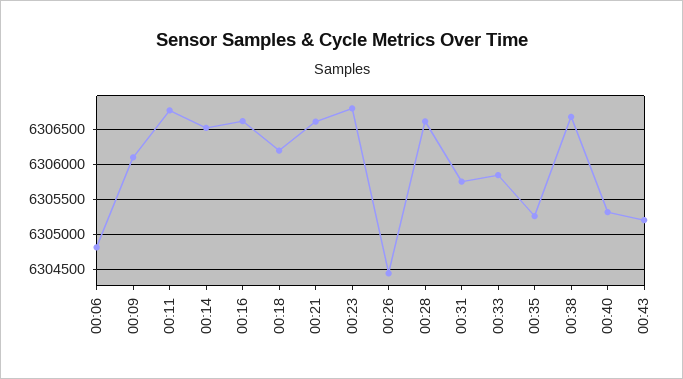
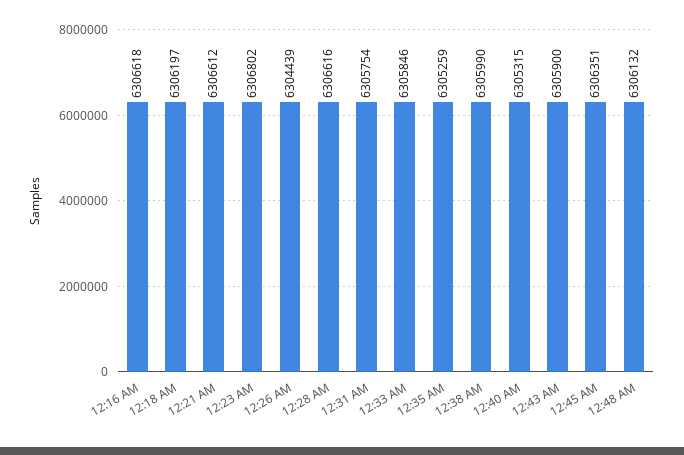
00:06: 6304800 -> none
00:09: 6306100 -> none
00:11: 6306800 -> none
00:14: 6306500 -> none
00:38: 6306700 -> 6305990
00:43: 6305200 -> 6305900
12:45 AM: none -> 6306351
12:48 AM: none -> 6306132

